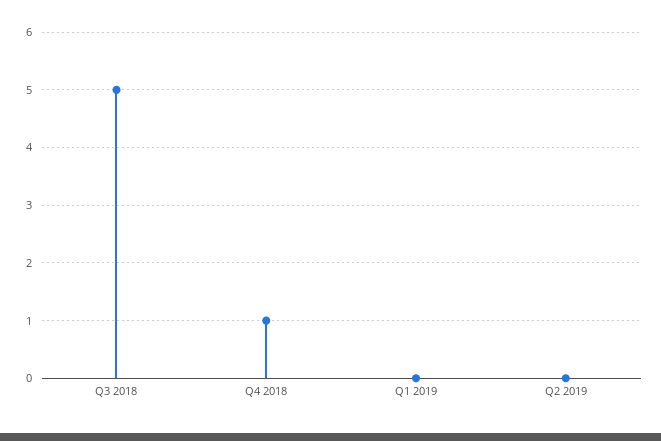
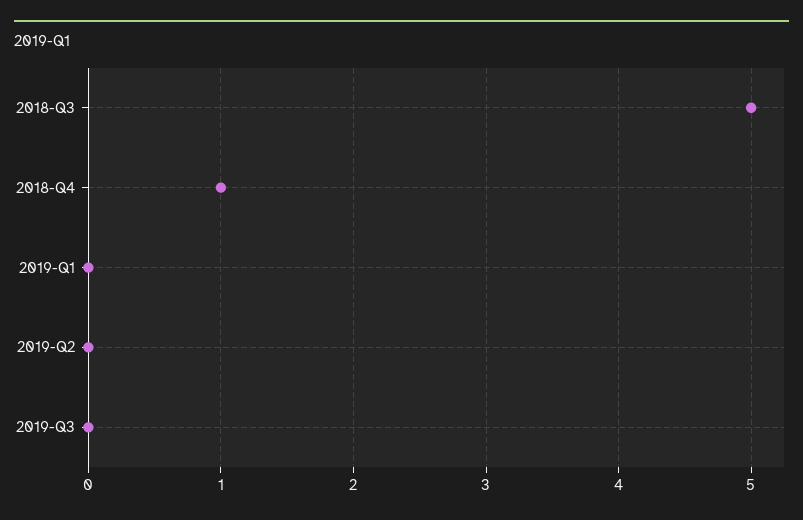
2019-Q3: none -> 0

